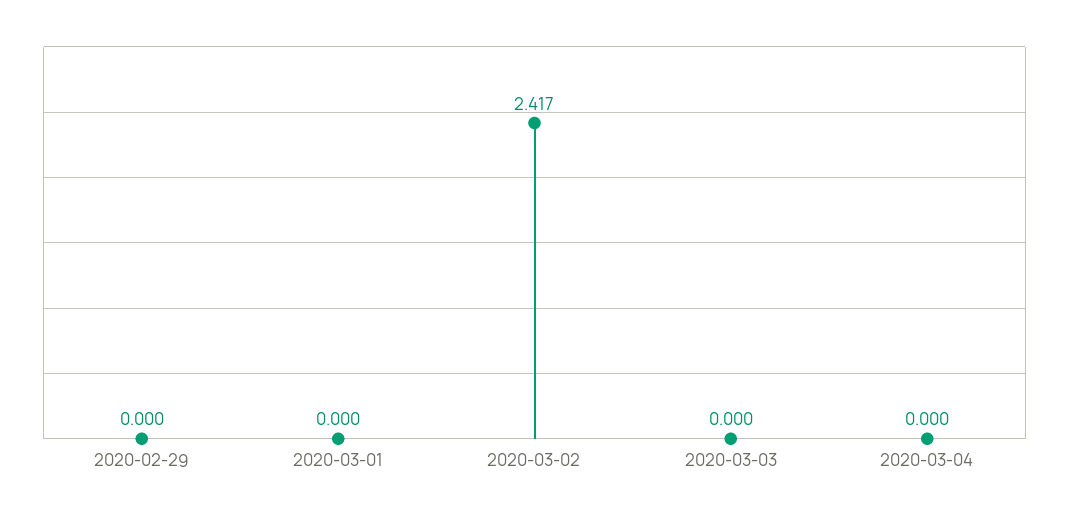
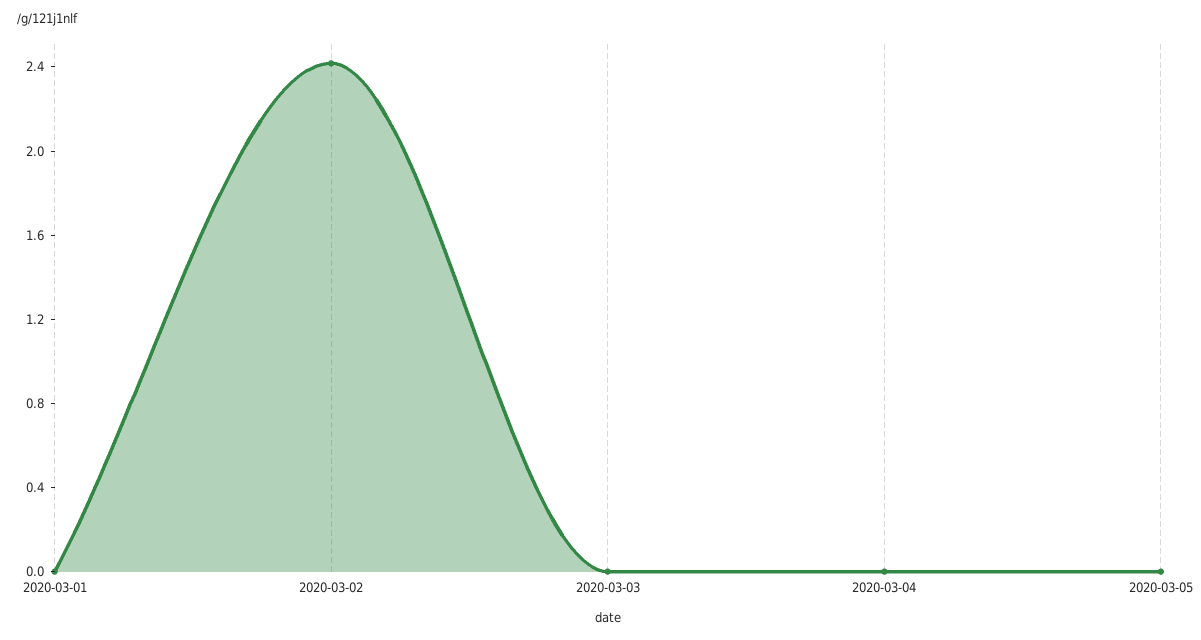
2020-02-29: 0 -> none
2020-03-05: none -> 0

